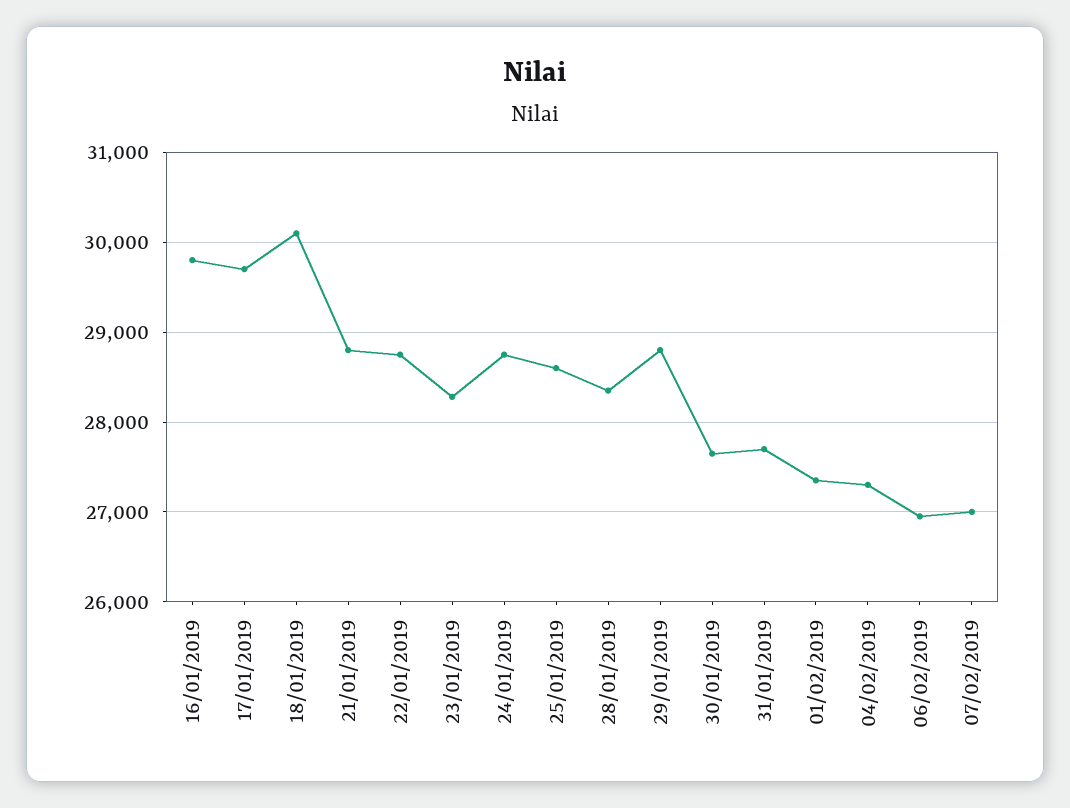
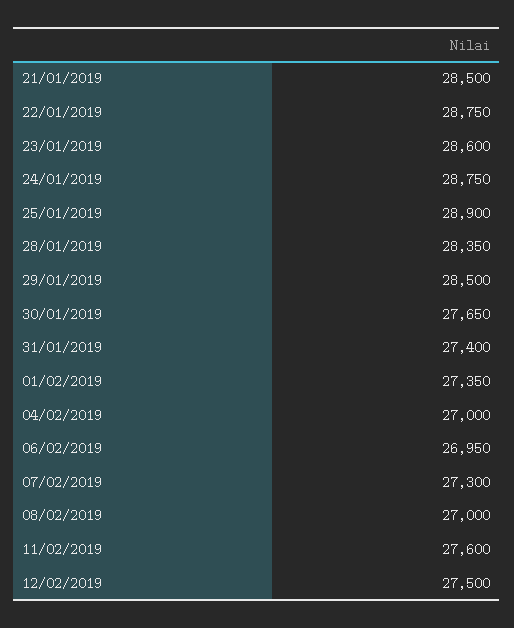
16/01/2019: 29800 -> none
17/01/2019: 29700 -> none
18/01/2019: 30100 -> none
21/01/2019: 28800 -> 28500
23/01/2019: 28300 -> 28600
25/01/2019: 28600 -> 28900
29/01/2019: 28800 -> 28500
31/01/2019: 27700 -> 27400
04/02/2019: 27300 -> 27000
07/02/2019: 27000 -> 27300
08/02/2019: none -> 27000
11/02/2019: none -> 27600
12/02/2019: none -> 27500

